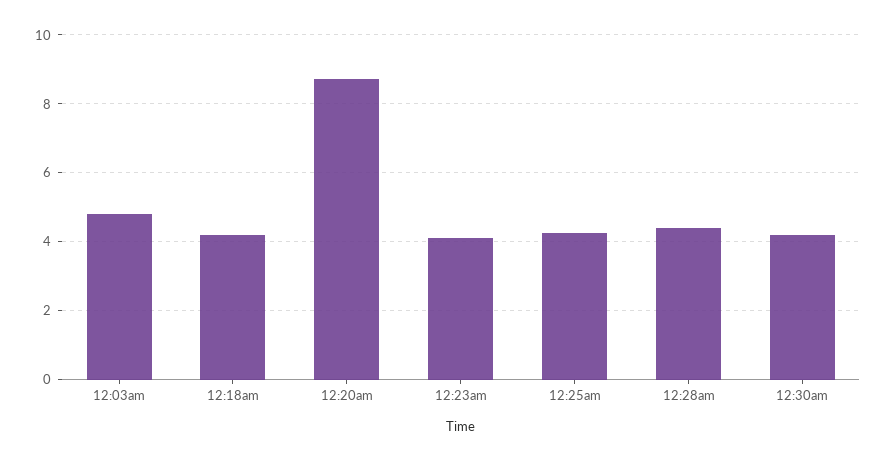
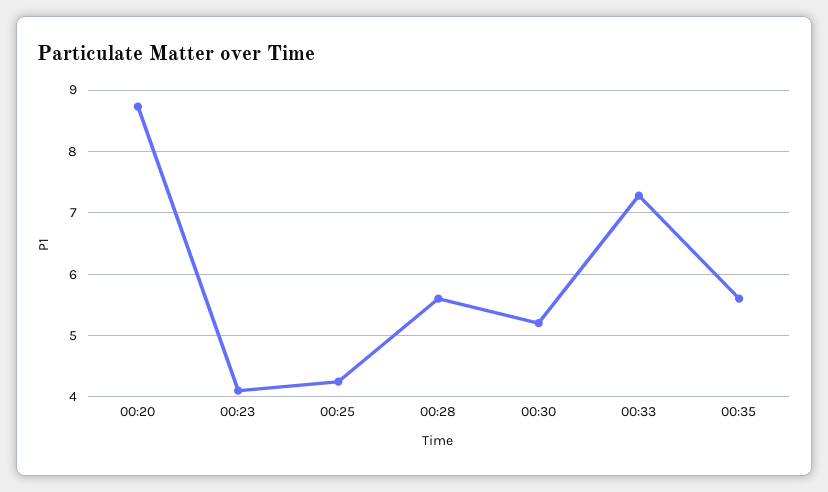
12:03am: 4.8 -> none
12:18am: 4.2 -> none
12:28am: 4.4 -> 5.6
12:30am: 4.2 -> 5.2
00:33: none -> 7.3
00:35: none -> 5.6

